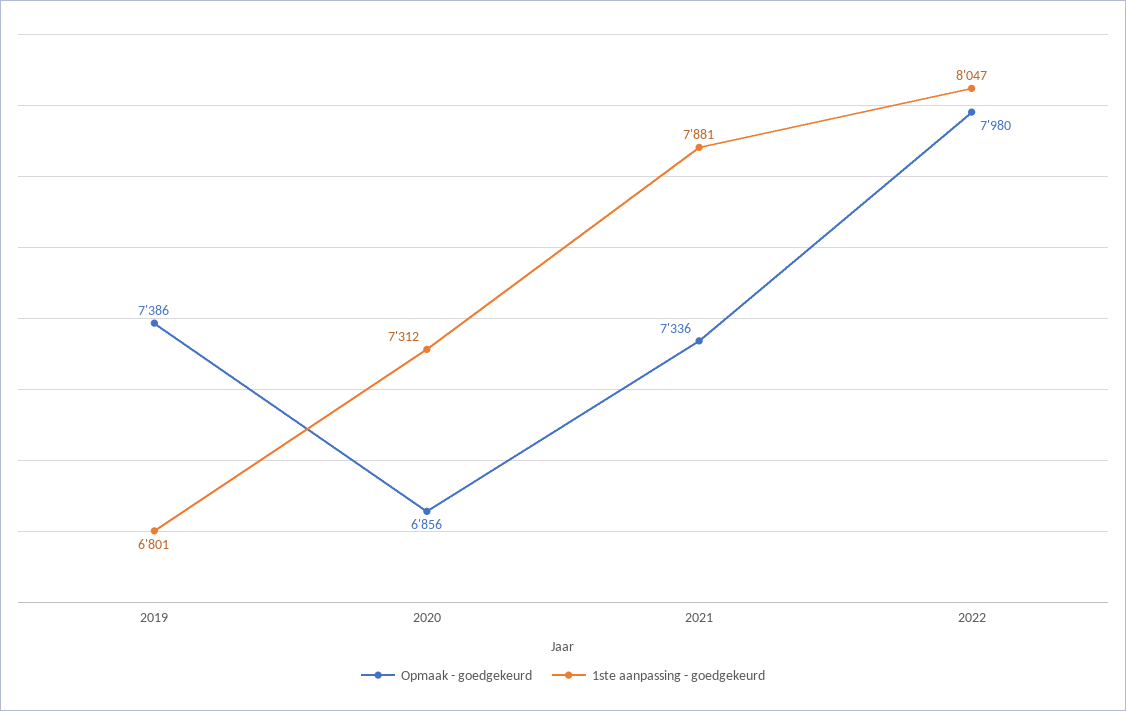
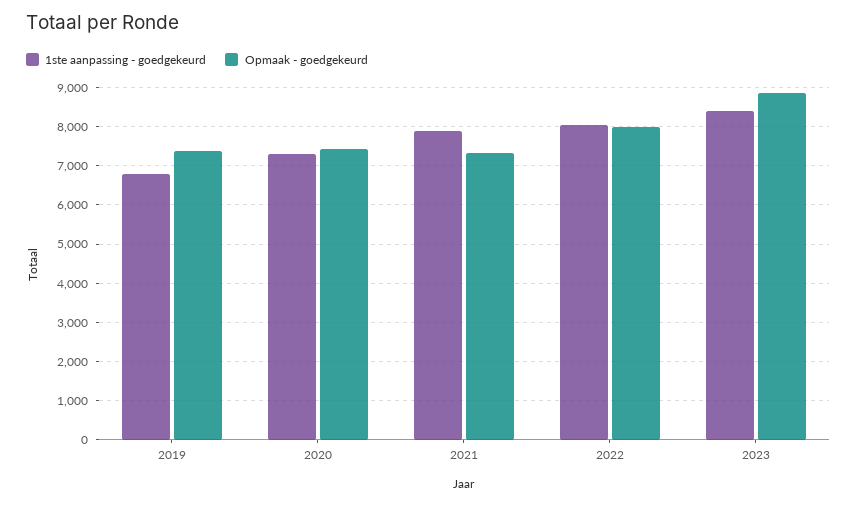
Opmaak - goedgekeurd, 2020: 6856 -> 7400
1ste aanpassing - goedgekeurd, 2023: none -> 8400
Opmaak - goedgekeurd, 2023: none -> 8800

